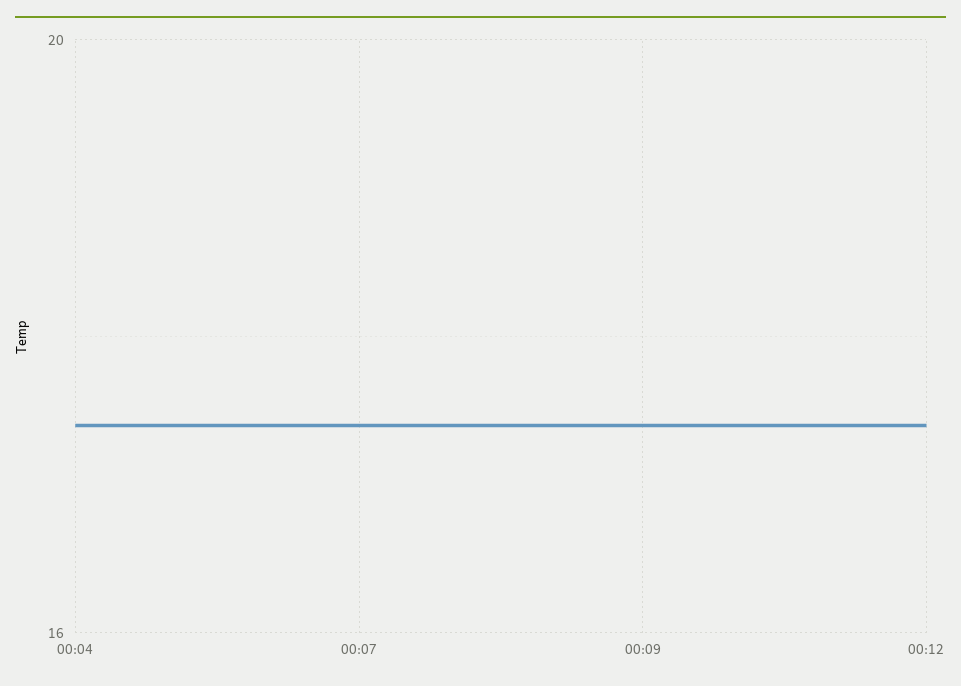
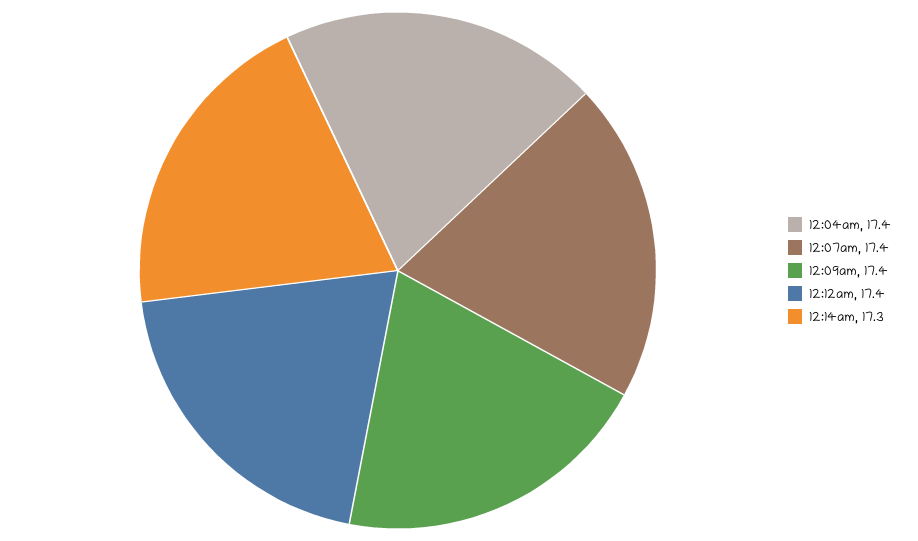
12:14am: none -> 17.3

